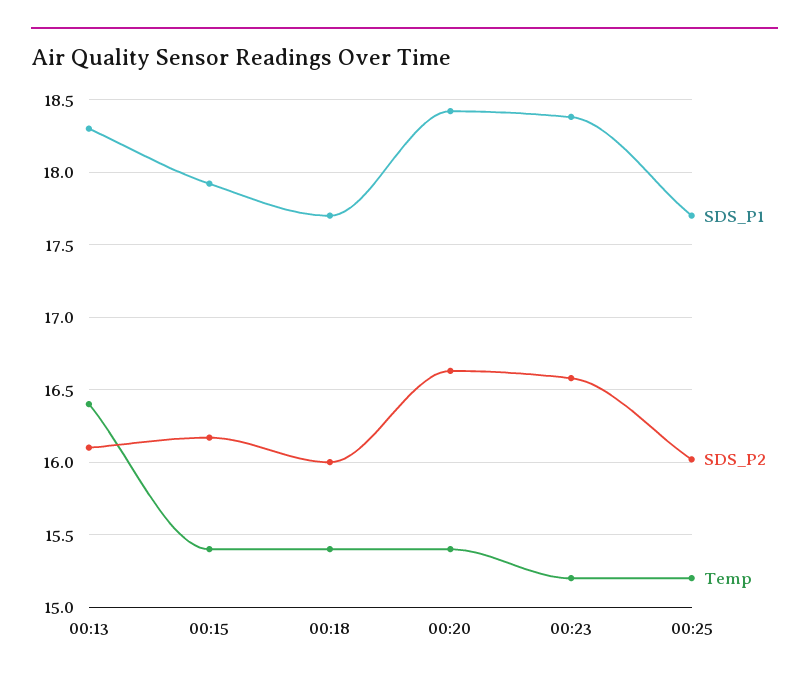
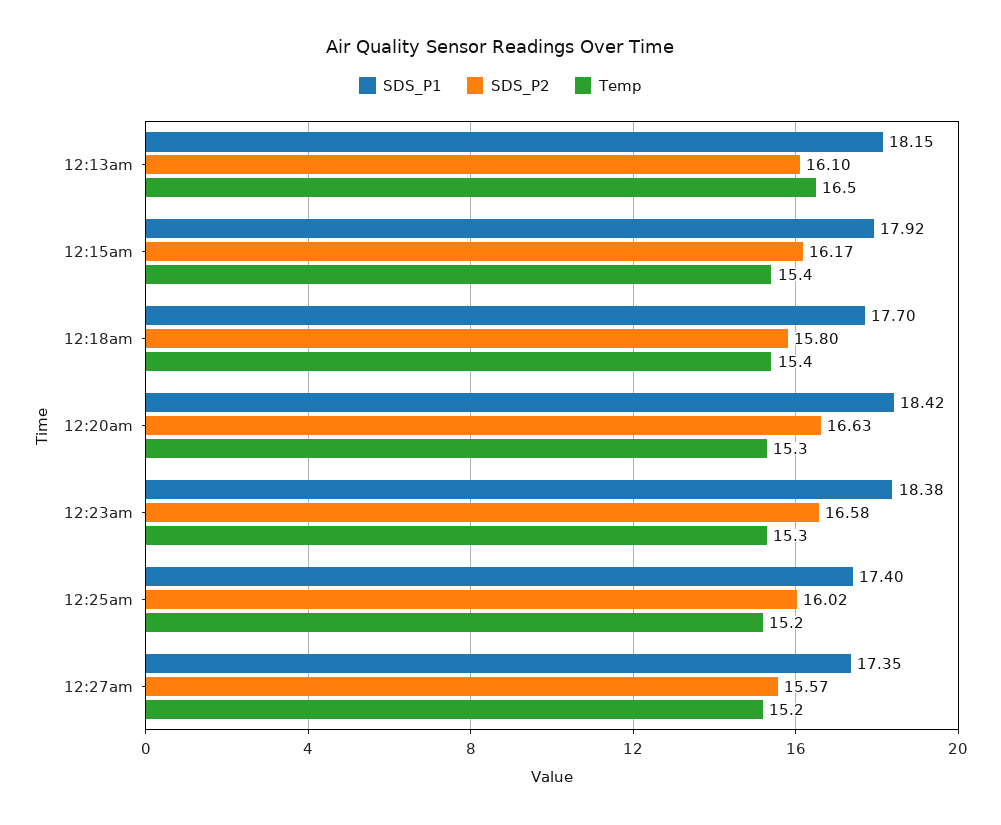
SDS_P1, 00:13: 18.3 -> 18.15
Temp, 00:13: 16.4 -> 16.5
SDS_P2, 00:18: 16 -> 15.8
Temp, 00:20: 15.4 -> 15.3
Temp, 00:23: 15.2 -> 15.3
SDS_P1, 00:25: 17.7 -> 17.4
SDS_P1, 12:27am: none -> 17.35
SDS_P2, 12:27am: none -> 15.57
Temp, 12:27am: none -> 15.2

